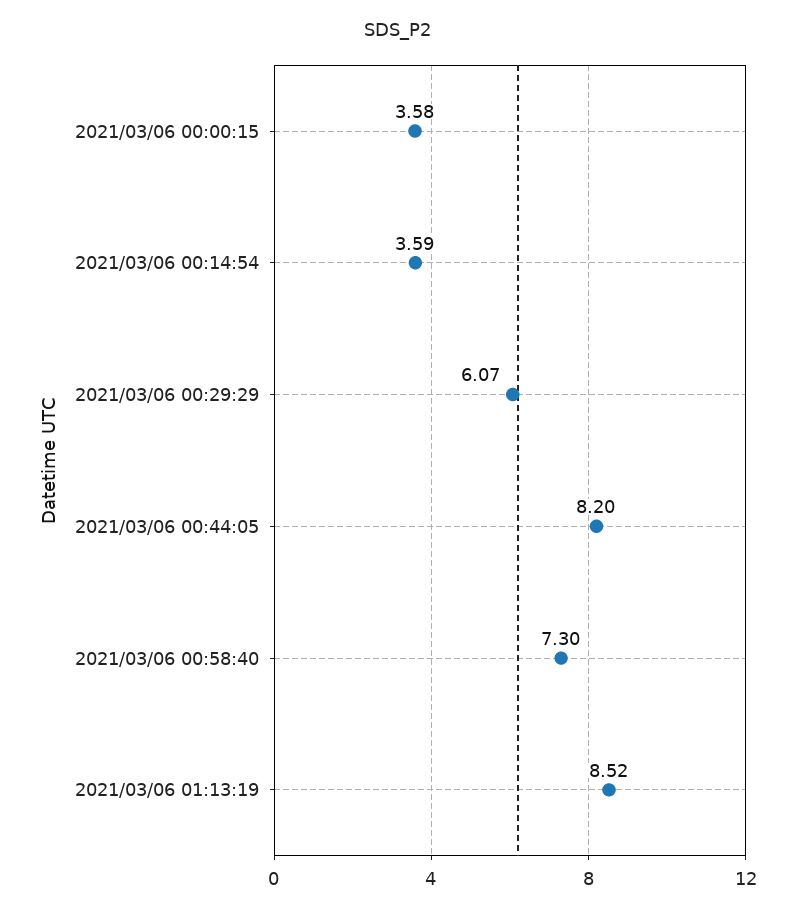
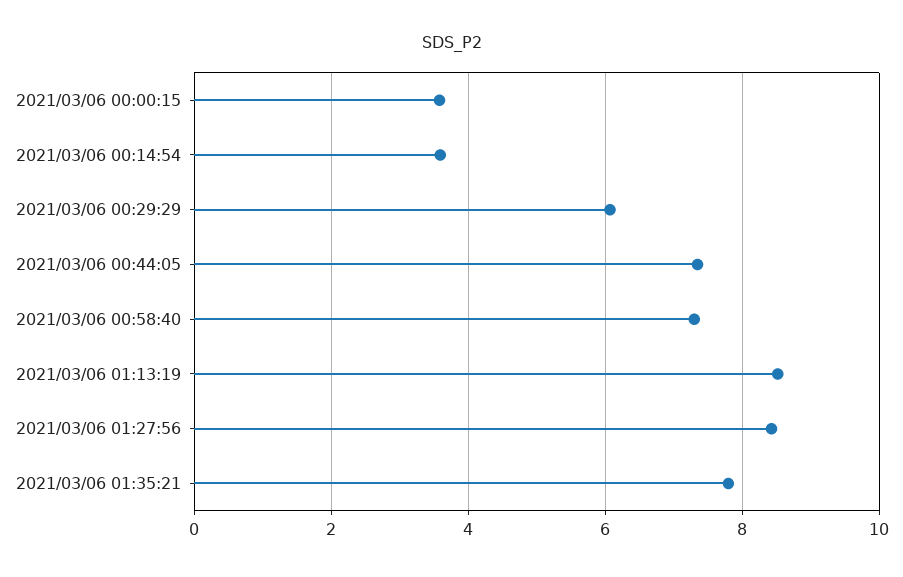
2021/03/06 00:44:05: 8.2 -> 7.4
2021/03/06 01:27:56: none -> 8.4
2021/03/06 01:35:21: none -> 7.8

